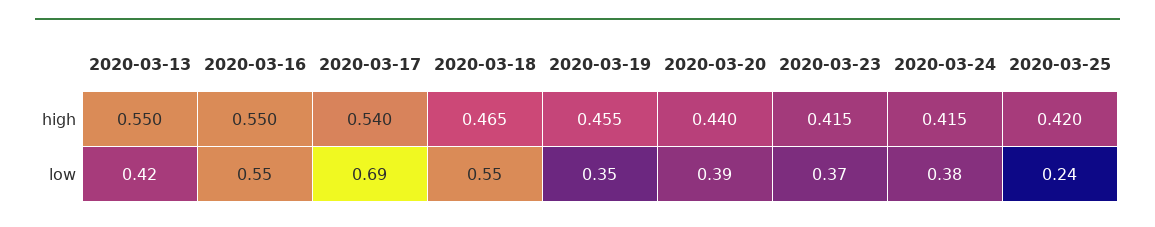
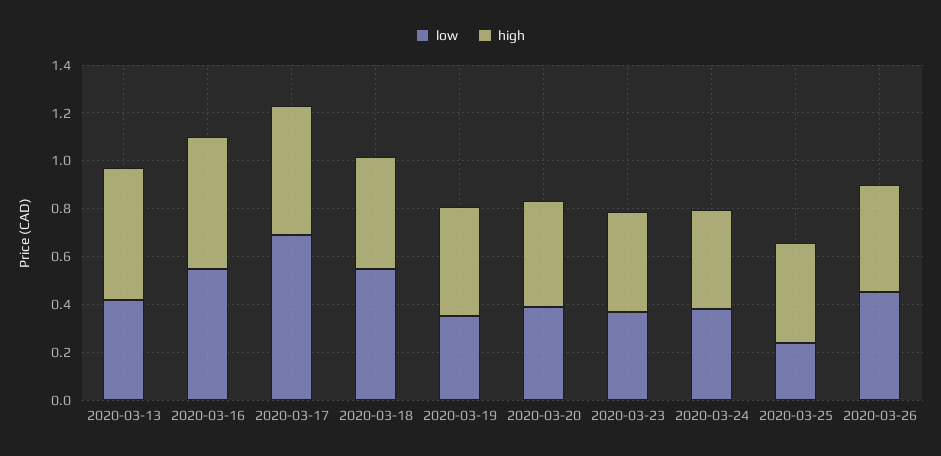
low, 2020-03-26: none -> 0.45
high, 2020-03-26: none -> 0.45

